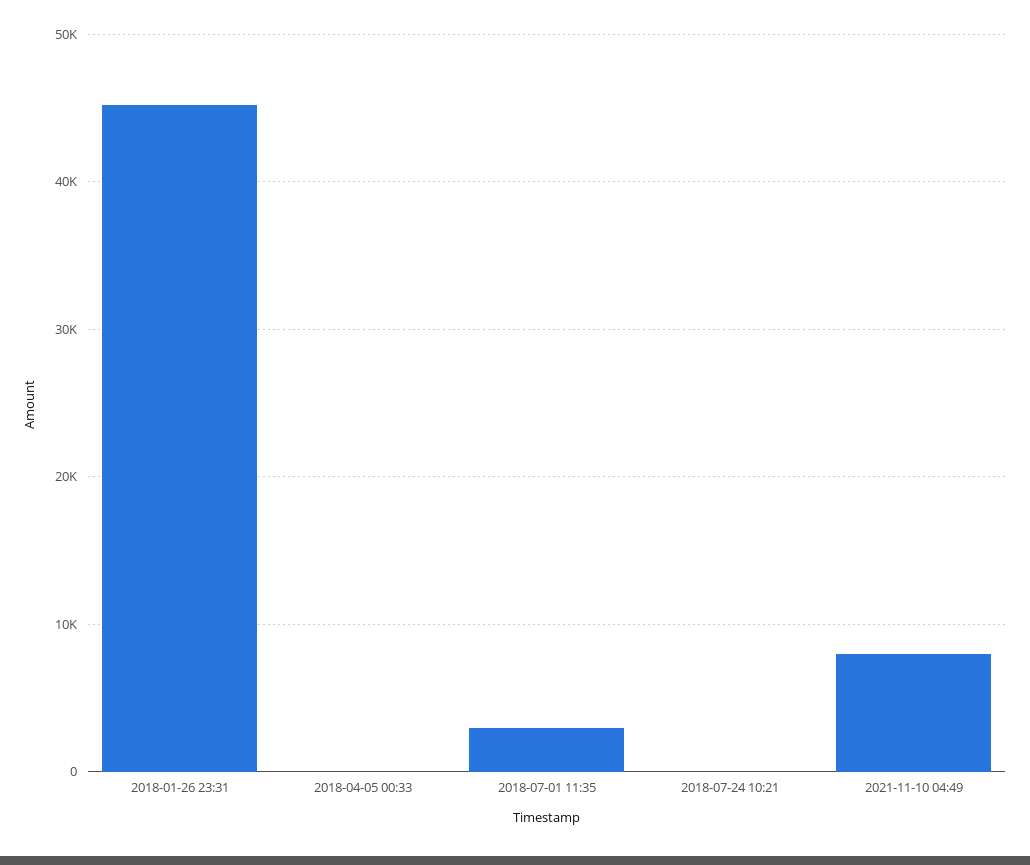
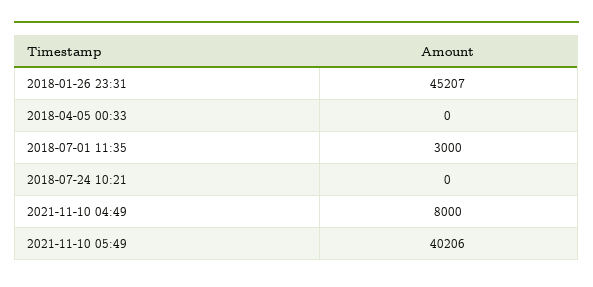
2021-11-10 05:49: none -> 40206

